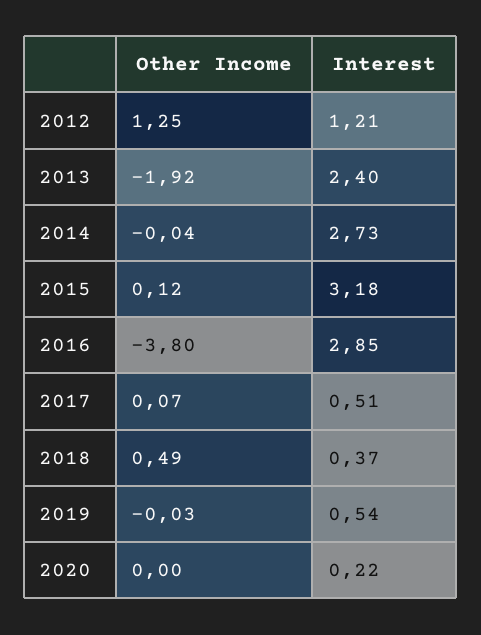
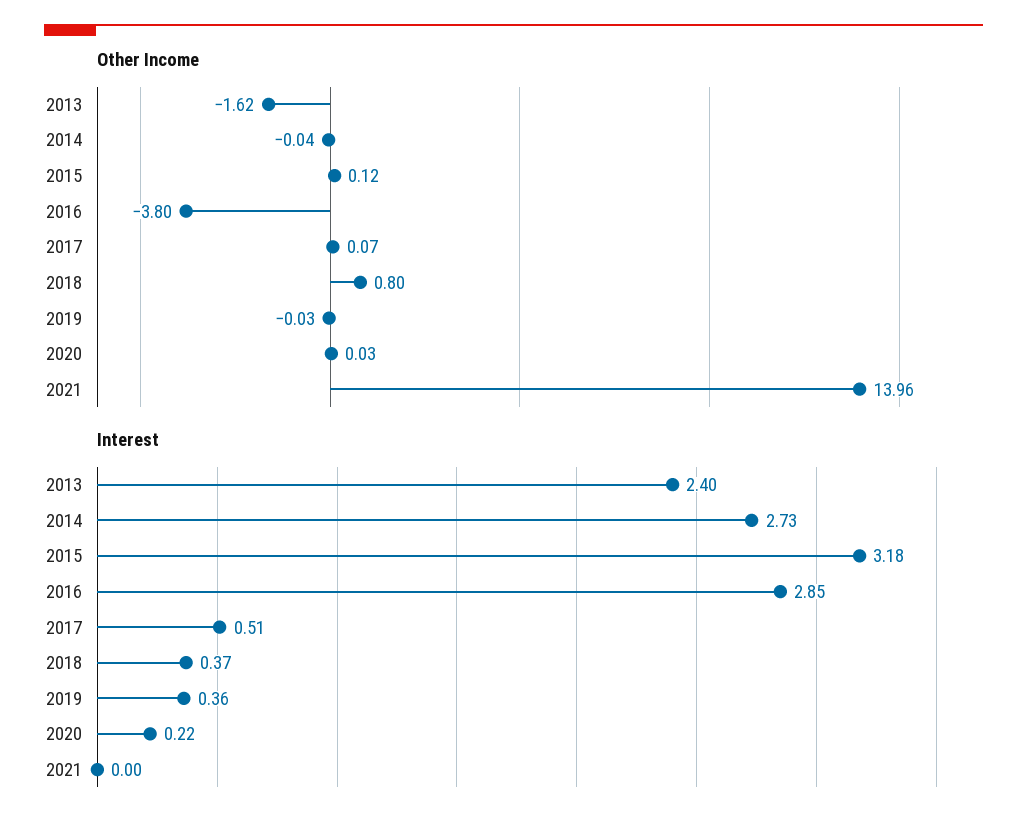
Other Income, 2012: 1.25 -> none
Interest, 2012: 1.21 -> none
Other Income, 2013: -1.92 -> -1.62
Other Income, 2018: 0.49 -> 0.8
Interest, 2019: 0.54 -> 0.36
Other Income, 2020: 0 -> 0.03
Other Income, 2021: none -> 13.96
Interest, 2021: none -> 0

